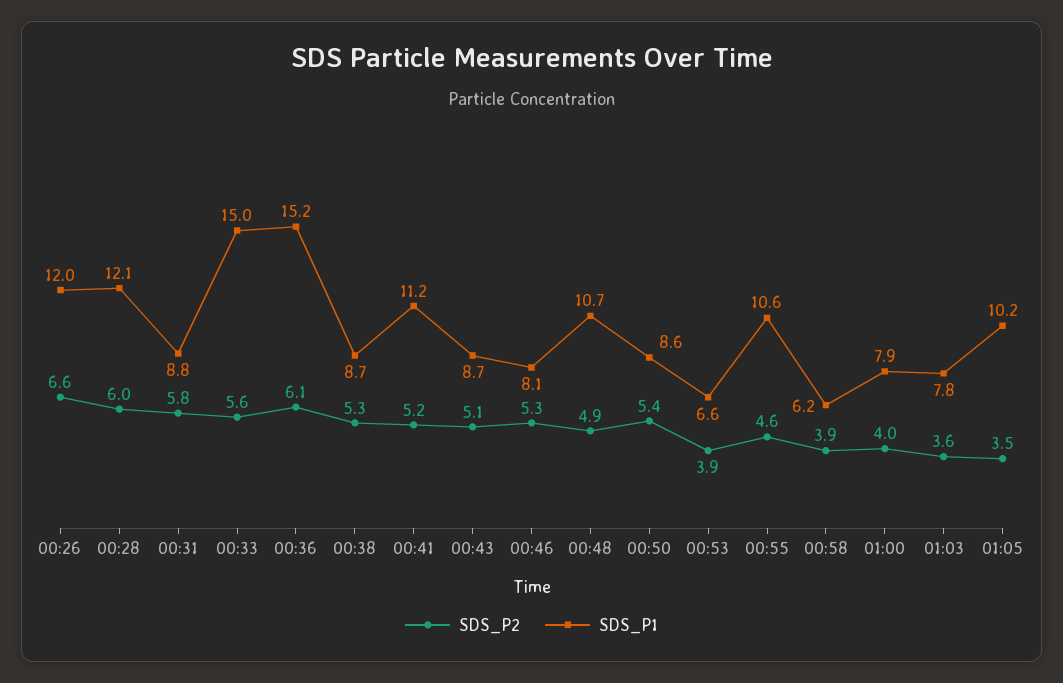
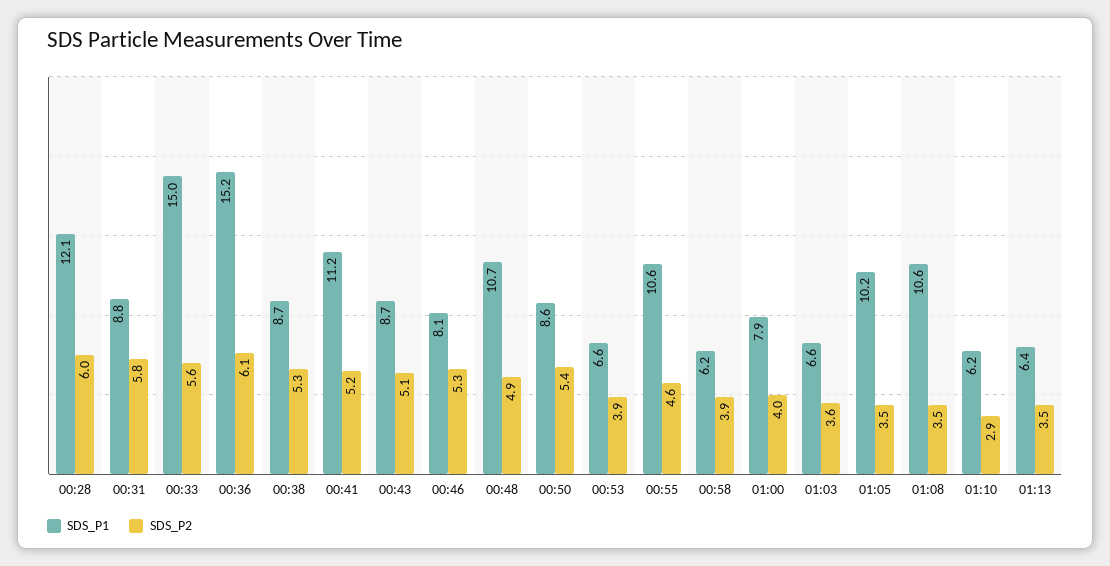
SDS_P2, 00:26: 6.6 -> none
SDS_P1, 00:26: 12 -> none
SDS_P1, 01:03: 7.8 -> 6.6
SDS_P1, 01:08: none -> 10.6
SDS_P2, 01:08: none -> 3.5
SDS_P1, 01:10: none -> 6.2
SDS_P2, 01:10: none -> 2.9
SDS_P1, 01:13: none -> 6.4
SDS_P2, 01:13: none -> 3.5

